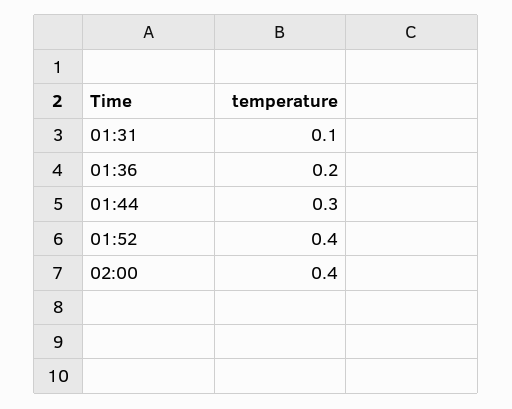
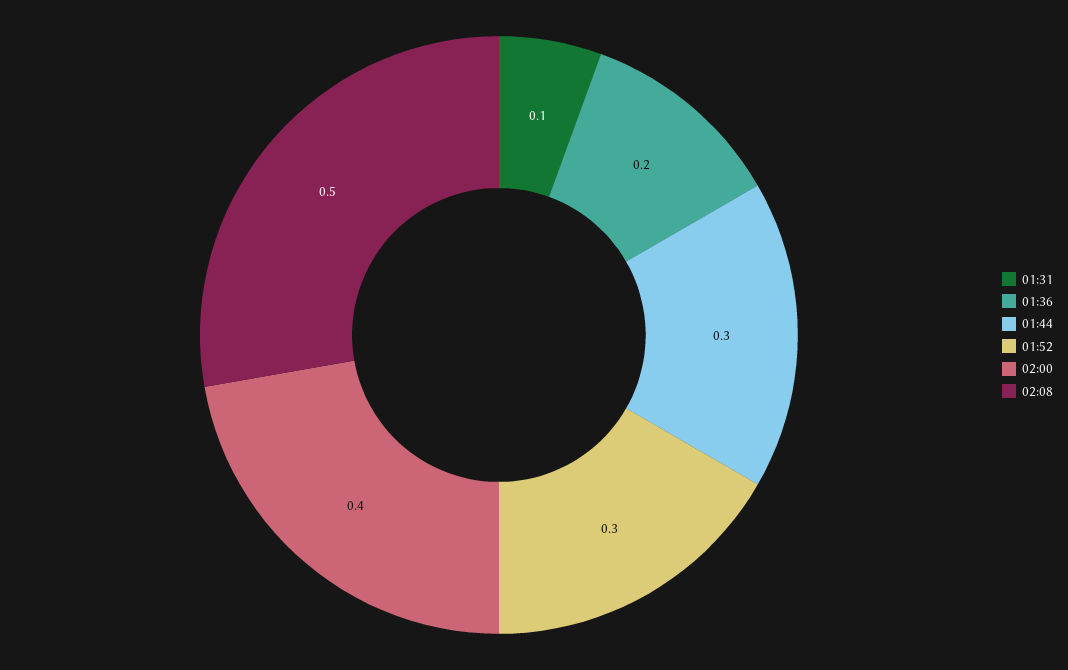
01:52: 0.4 -> 0.3
02:08: none -> 0.5

